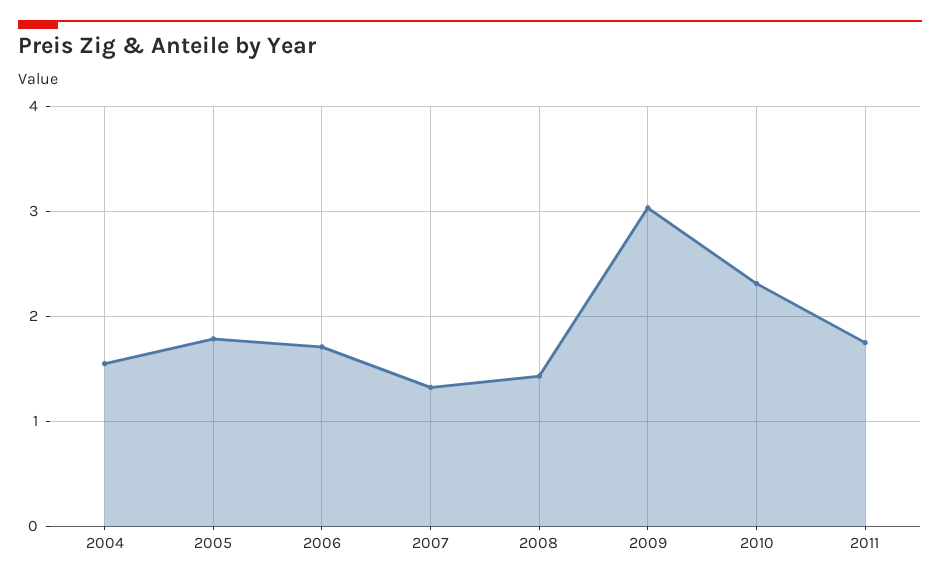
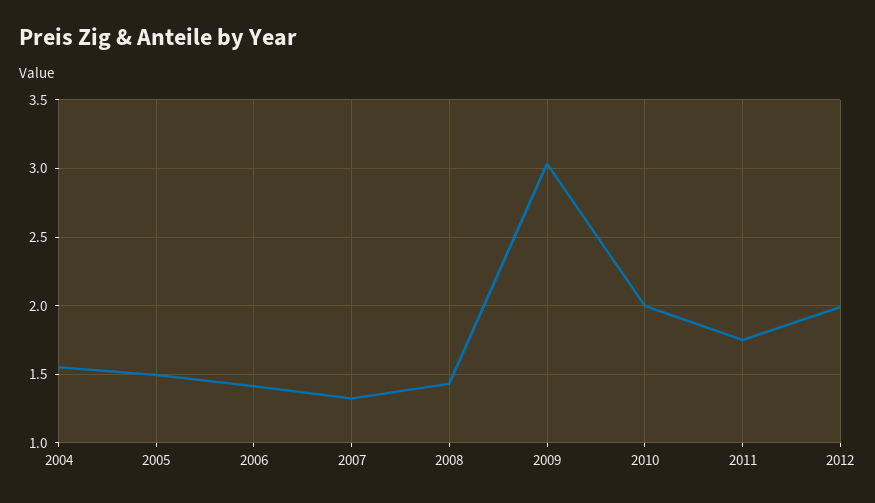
2005: 1.8 -> 1.5
2006: 1.7 -> 1.4
2010: 2.3 -> 2
2012: none -> 2

